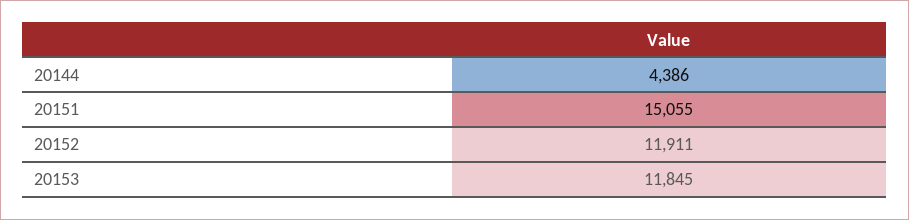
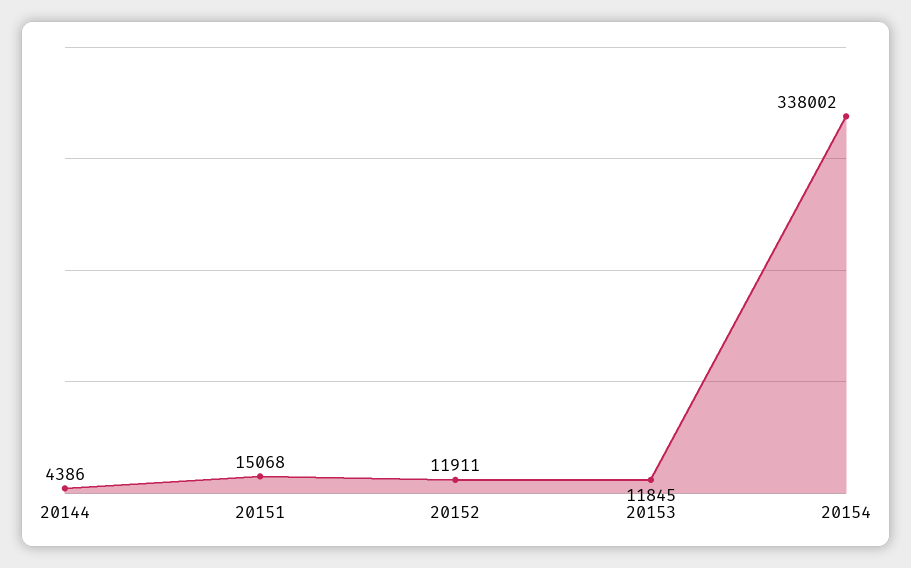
20151: 15055 -> 15068
20154: none -> 338002

